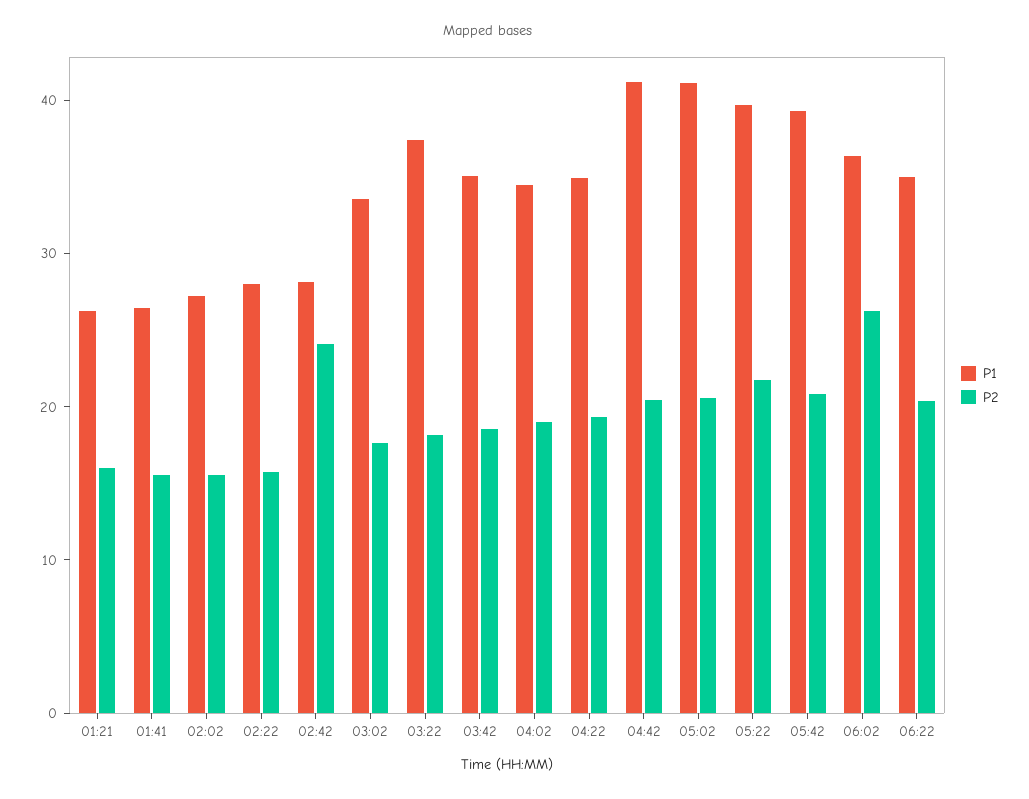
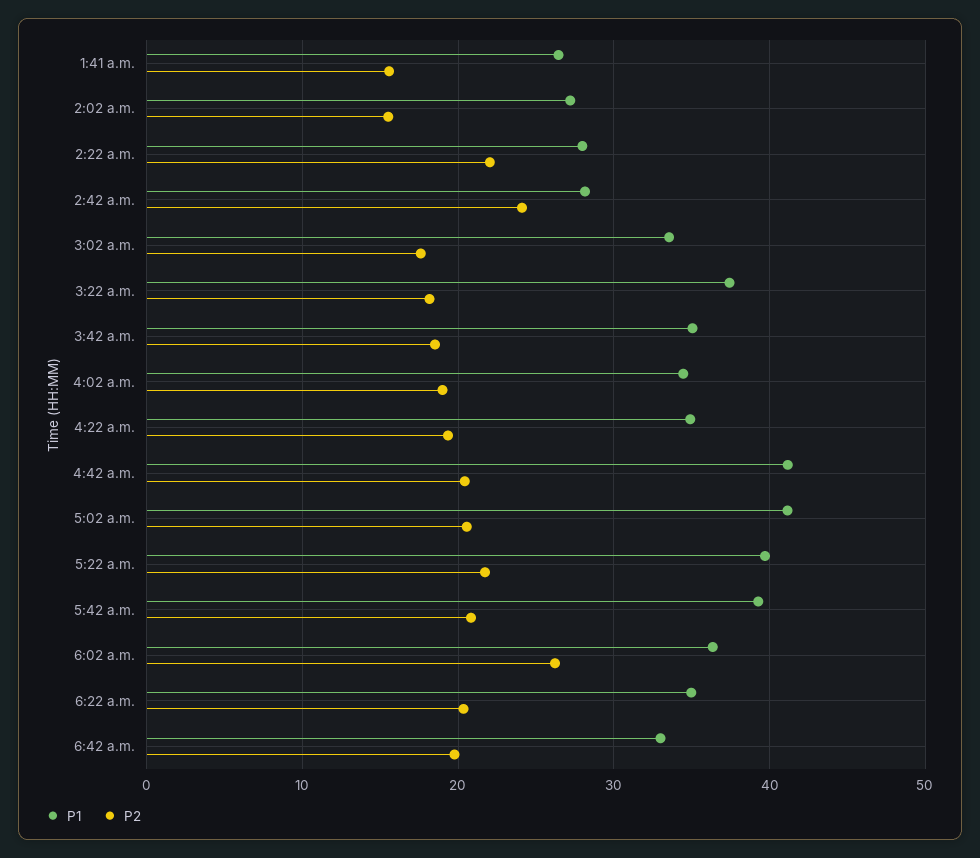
P1, 01:21: 26 -> none
P2, 01:21: 16 -> none
P2, 02:22: 16 -> 22
P1, 6:42 a.m.: none -> 33
P2, 6:42 a.m.: none -> 20

